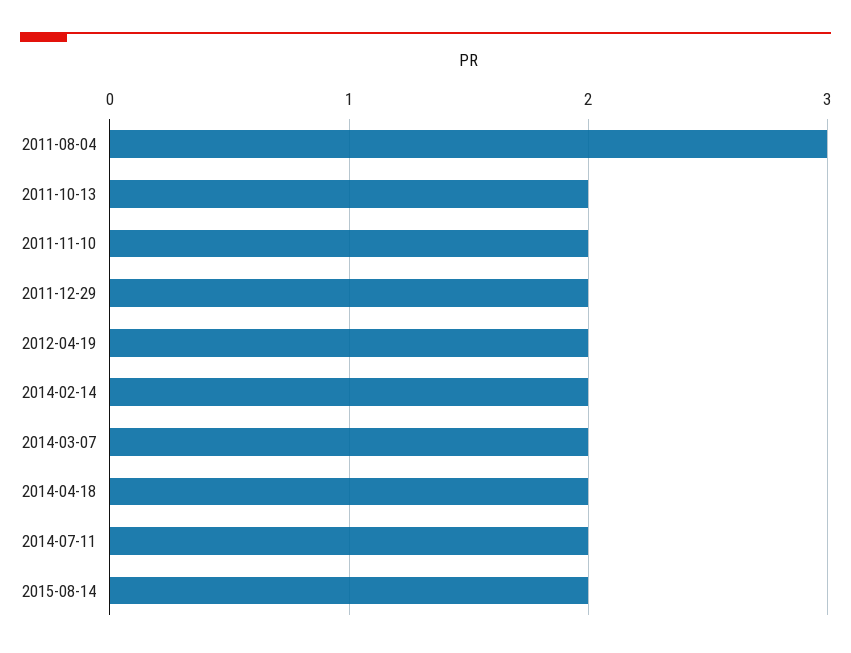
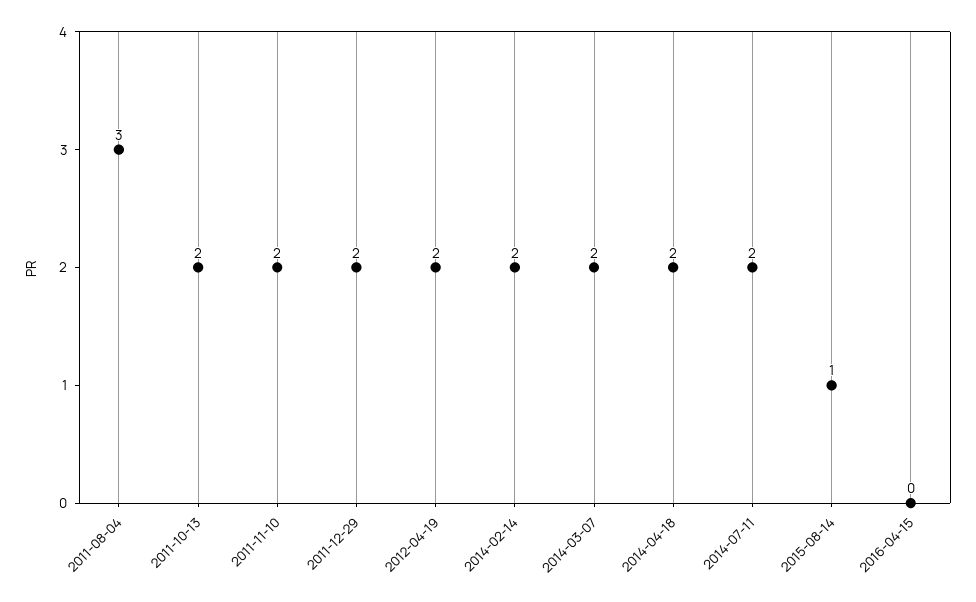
2015-08-14: 2 -> 1
2016-04-15: none -> 0

